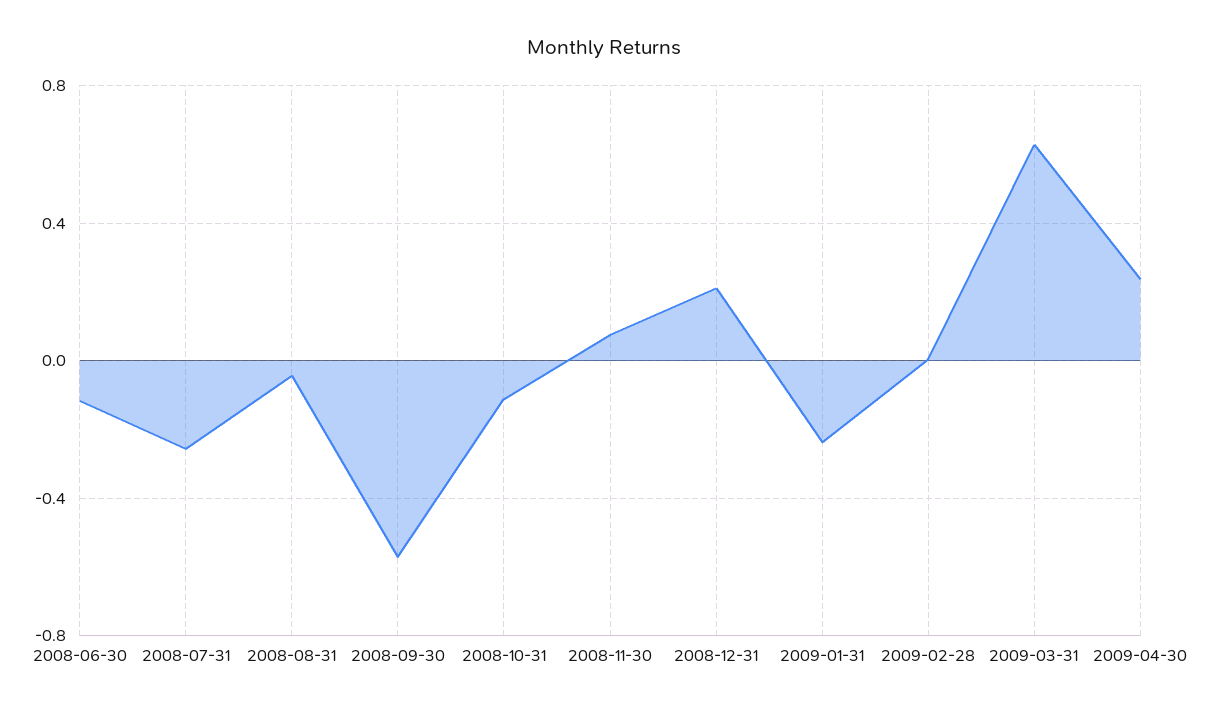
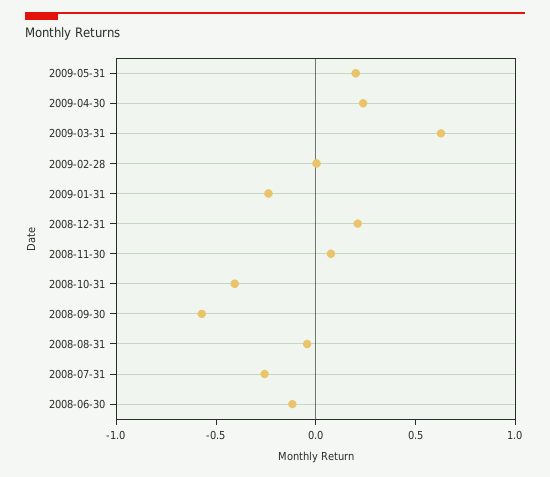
2008-10-31: -0.1 -> -0.4
2009-05-31: none -> 0.2

